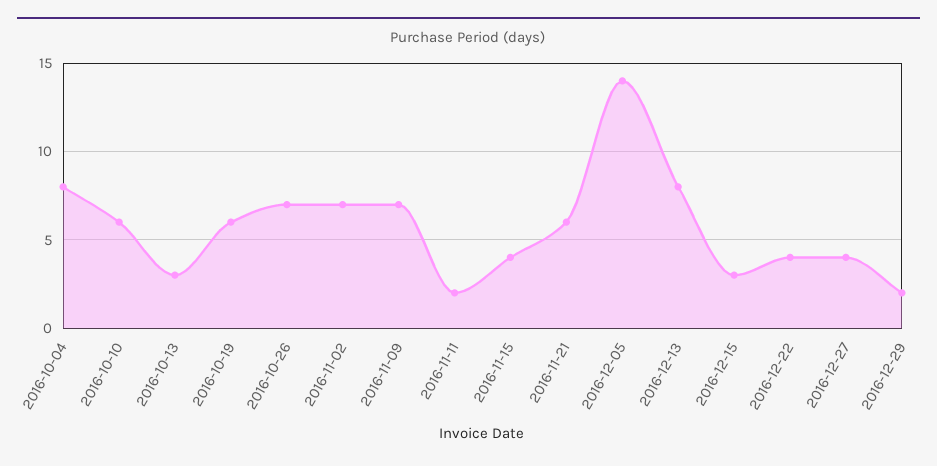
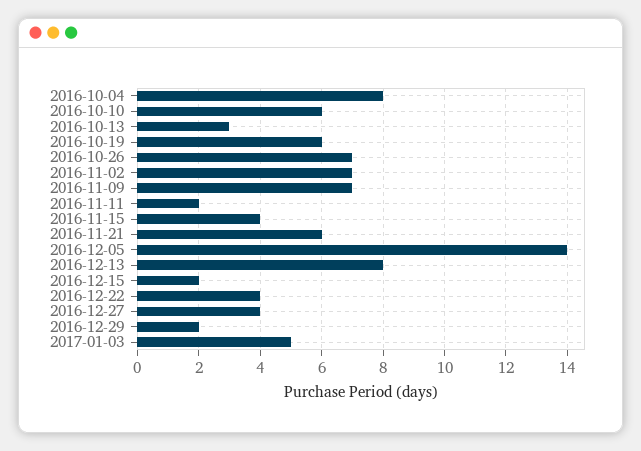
2016-12-15: 3 -> 2
2017-01-03: none -> 5

